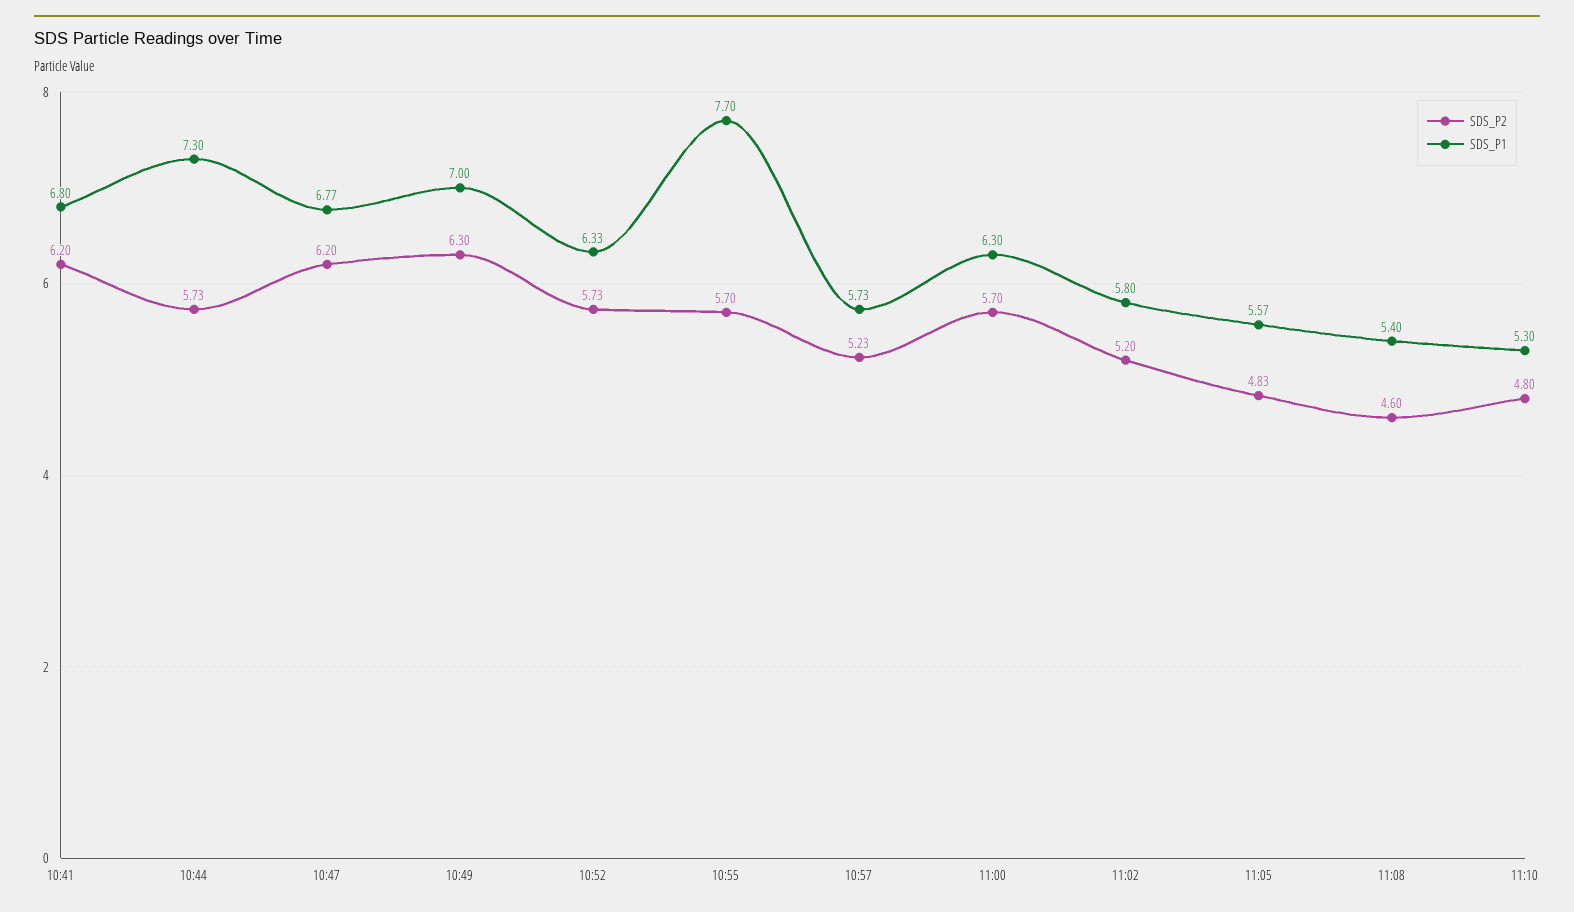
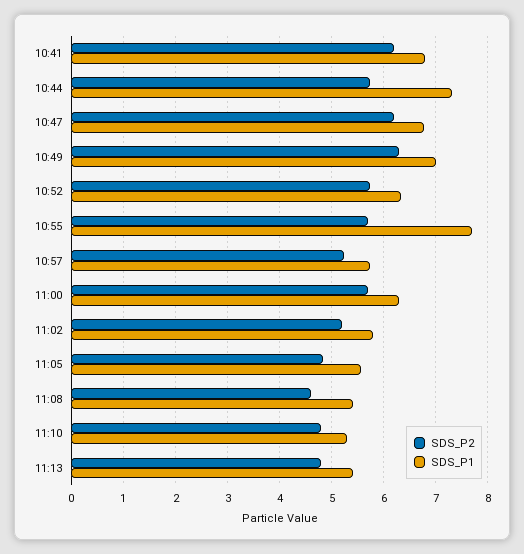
SDS_P2, 11:13: none -> 4.8
SDS_P1, 11:13: none -> 5.4

